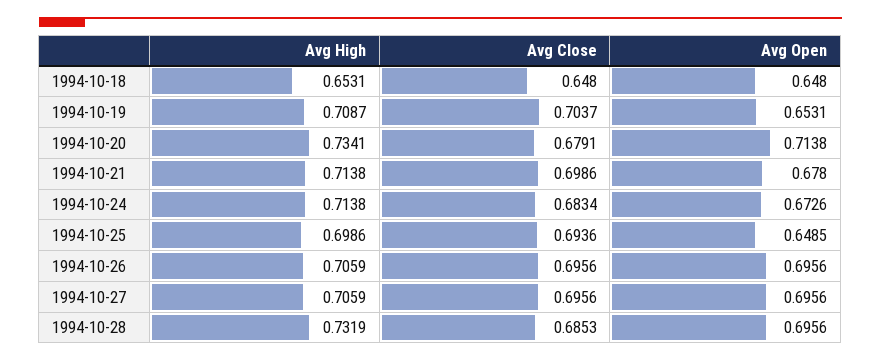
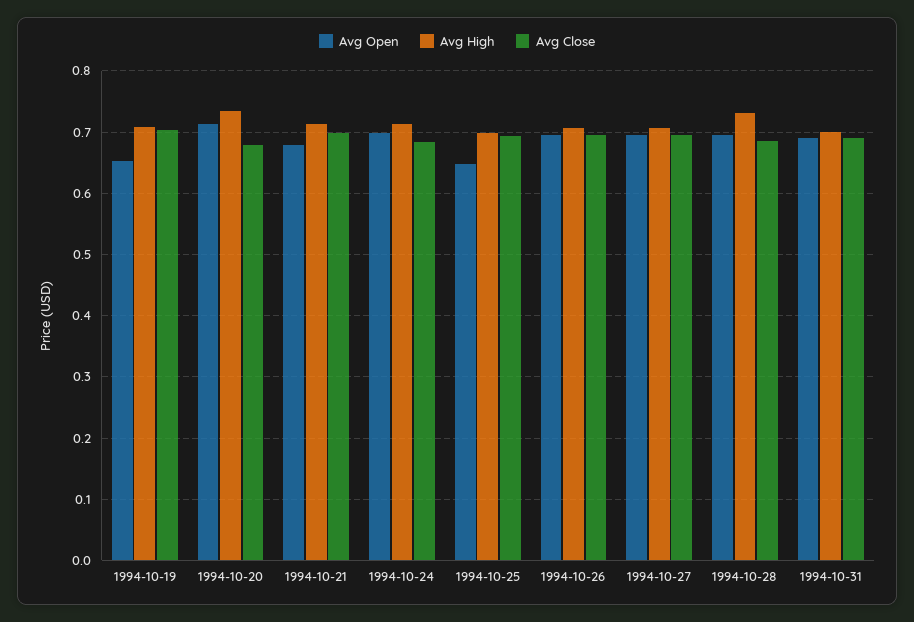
Avg High, 1994-10-18: 0.6531 -> none
Avg Close, 1994-10-18: 0.648 -> none
Avg Open, 1994-10-18: 0.648 -> none
Avg Open, 1994-10-24: 0.6726 -> 0.7
Avg Open, 1994-10-31: none -> 0.69
Avg High, 1994-10-31: none -> 0.7
Avg Close, 1994-10-31: none -> 0.69

